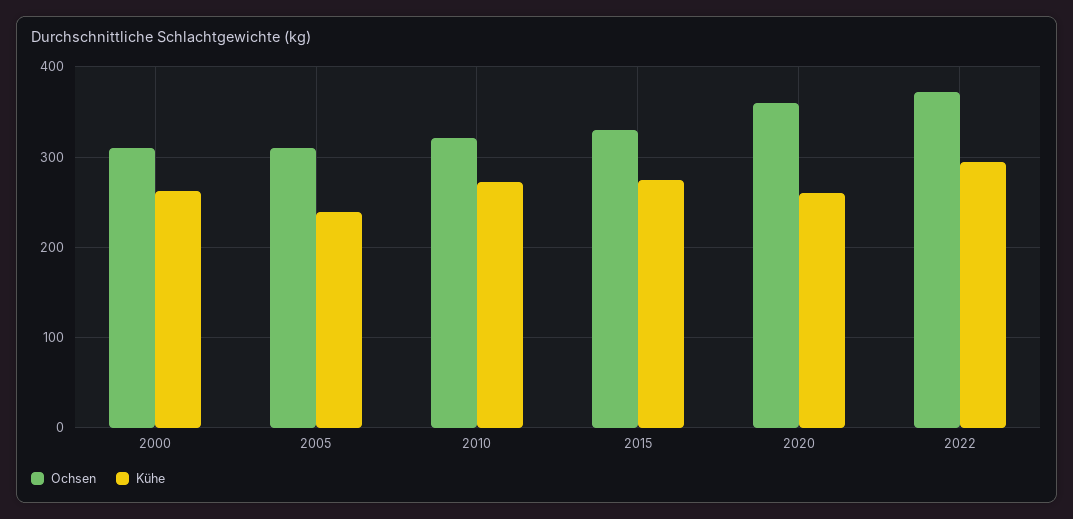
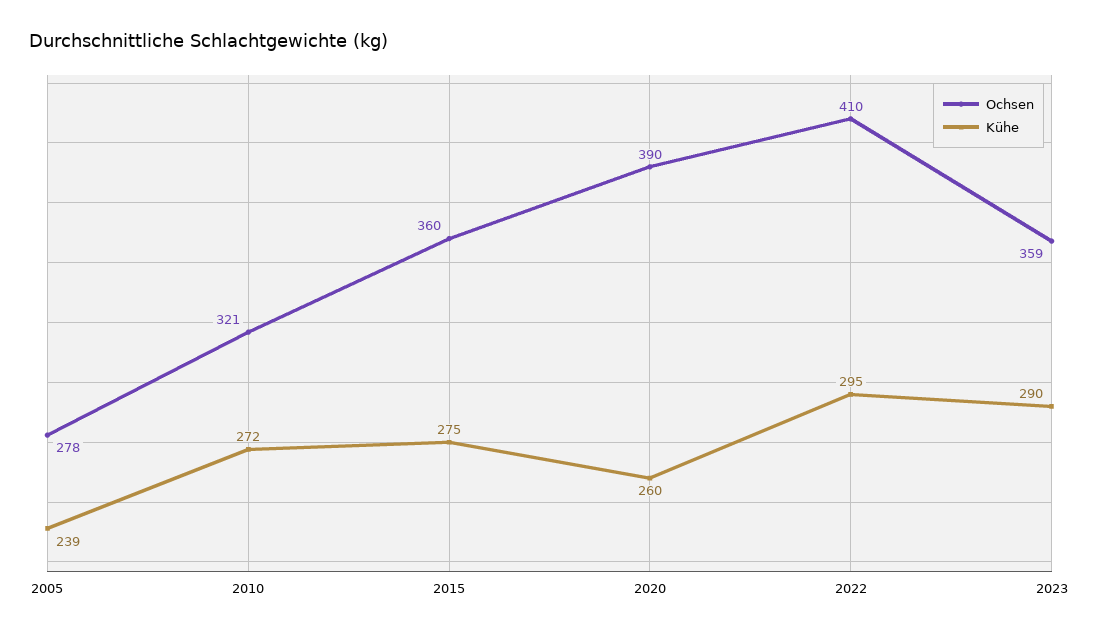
Ochsen, 2000: 310 -> none
Kühe, 2000: 260 -> none
Ochsen, 2005: 310 -> 278
Ochsen, 2015: 330 -> 360
Ochsen, 2020: 360 -> 390
Ochsen, 2022: 370 -> 410
Ochsen, 2023: none -> 359
Kühe, 2023: none -> 290

